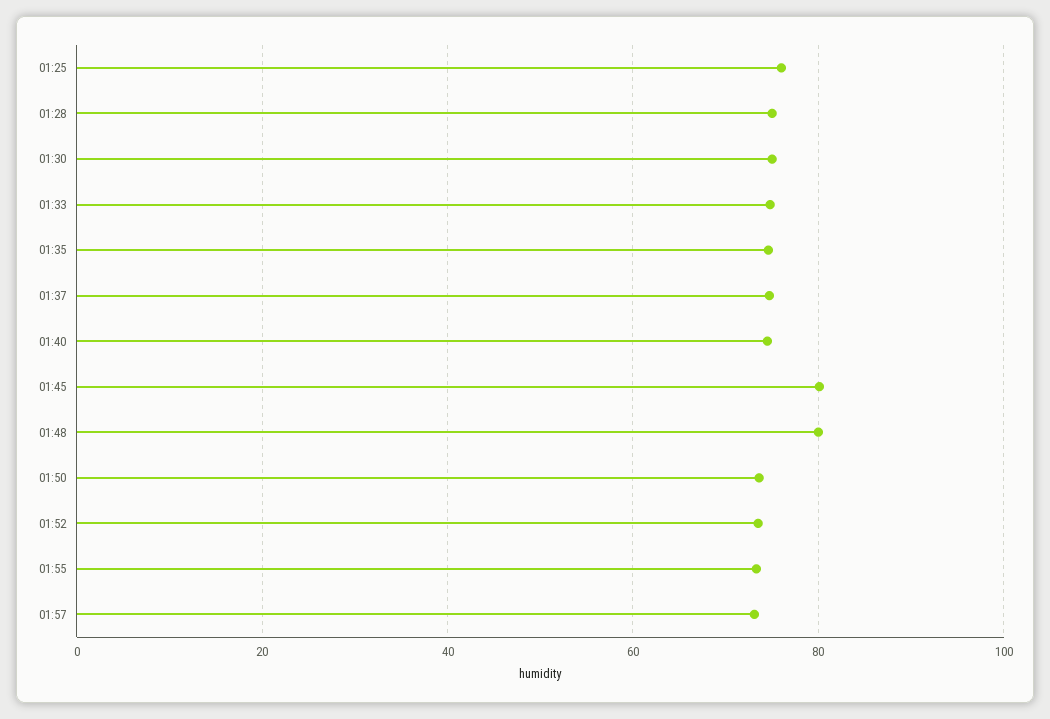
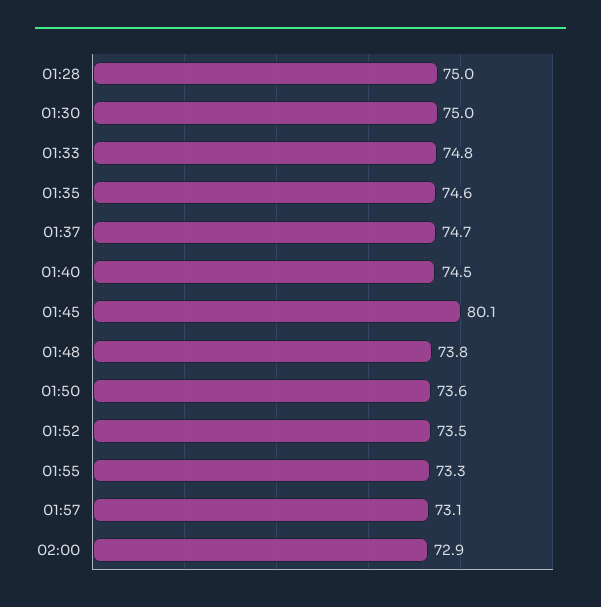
01:25: 76 -> none
01:48: 80 -> 73.8
02:00: none -> 72.9

